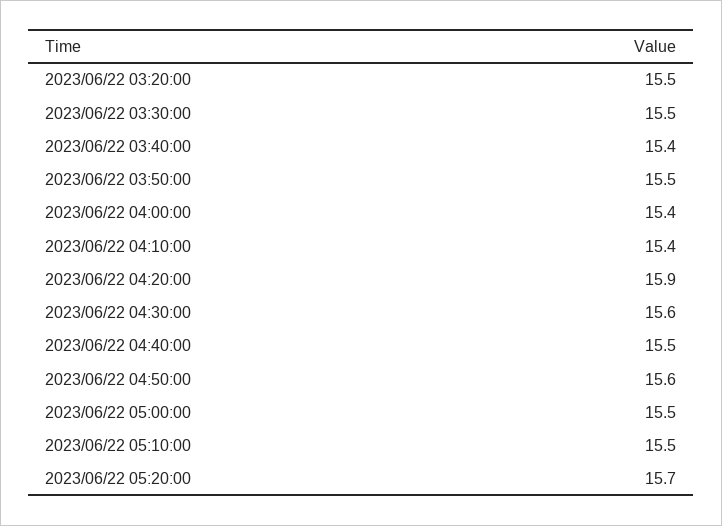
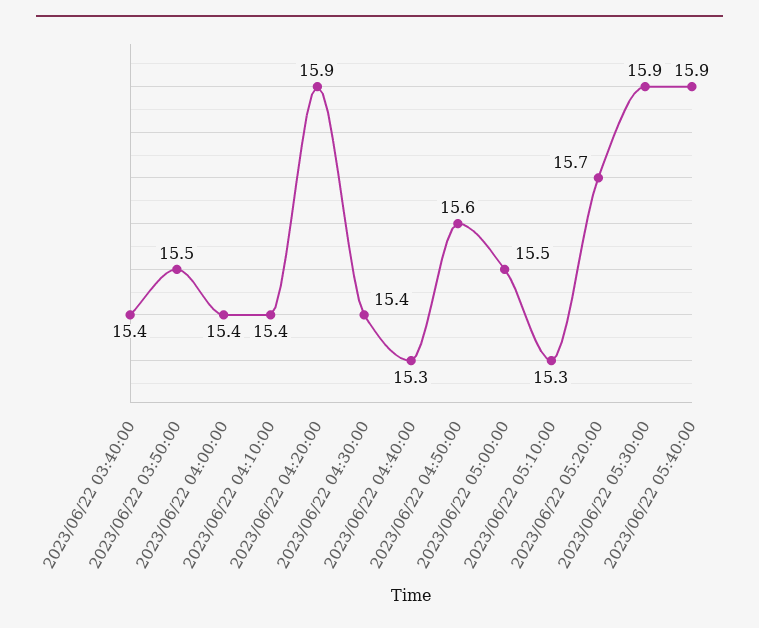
2023/06/22 03:20:00: 15.5 -> none
2023/06/22 03:30:00: 15.5 -> none
2023/06/22 04:30:00: 15.6 -> 15.4
2023/06/22 04:40:00: 15.5 -> 15.3
2023/06/22 05:10:00: 15.5 -> 15.3
2023/06/22 05:30:00: none -> 15.9
2023/06/22 05:40:00: none -> 15.9

